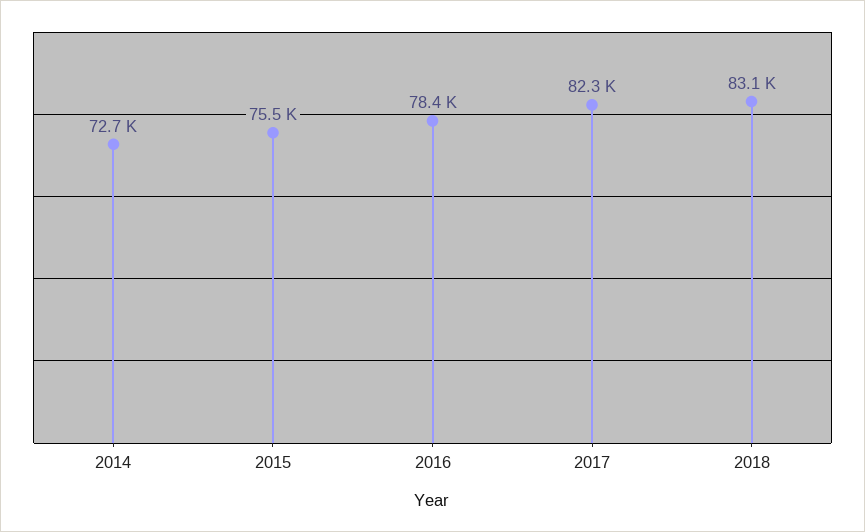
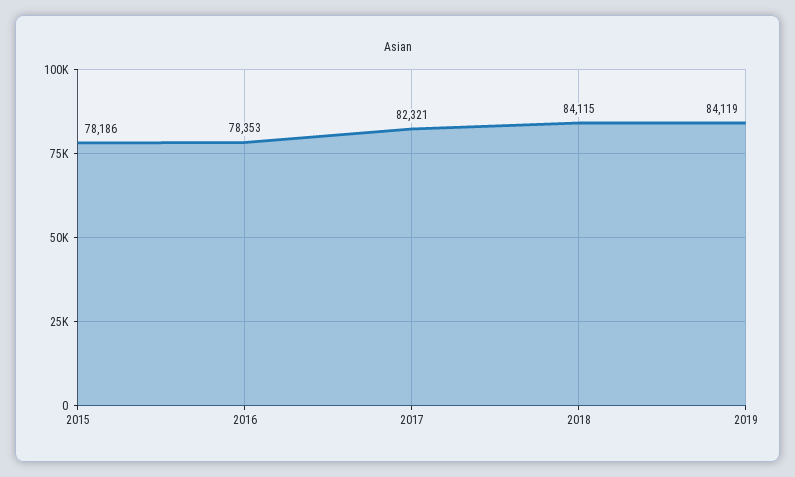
2014: 72700 -> none
2015: 75500 -> 78186
2018: 83100 -> 84115
2019: none -> 84119

